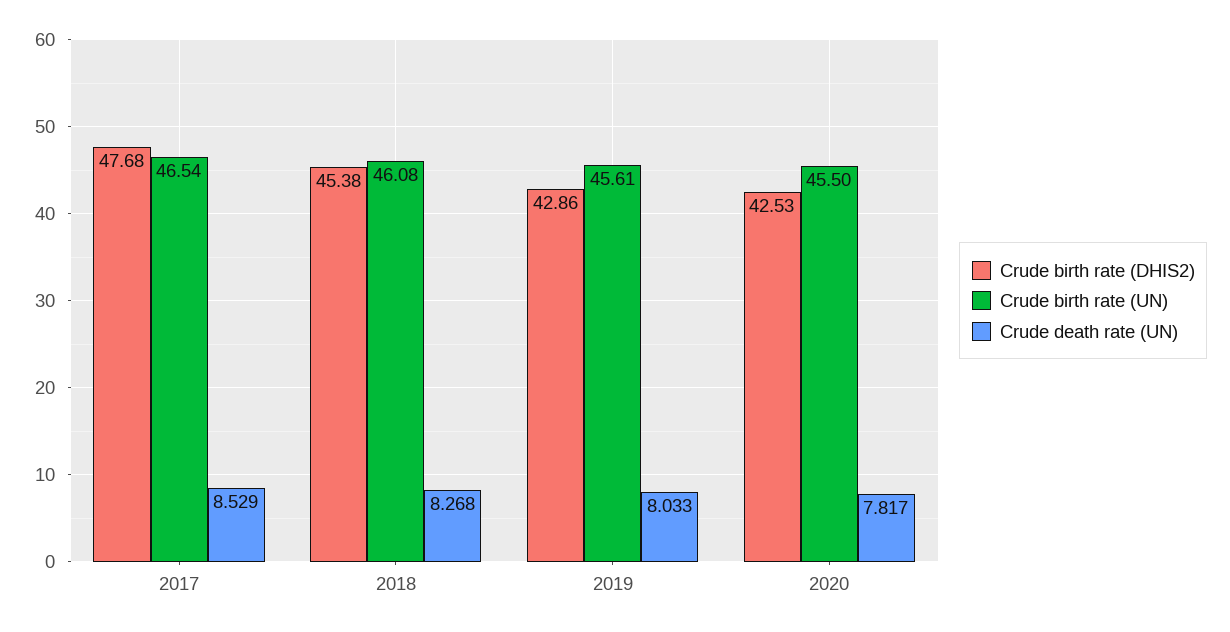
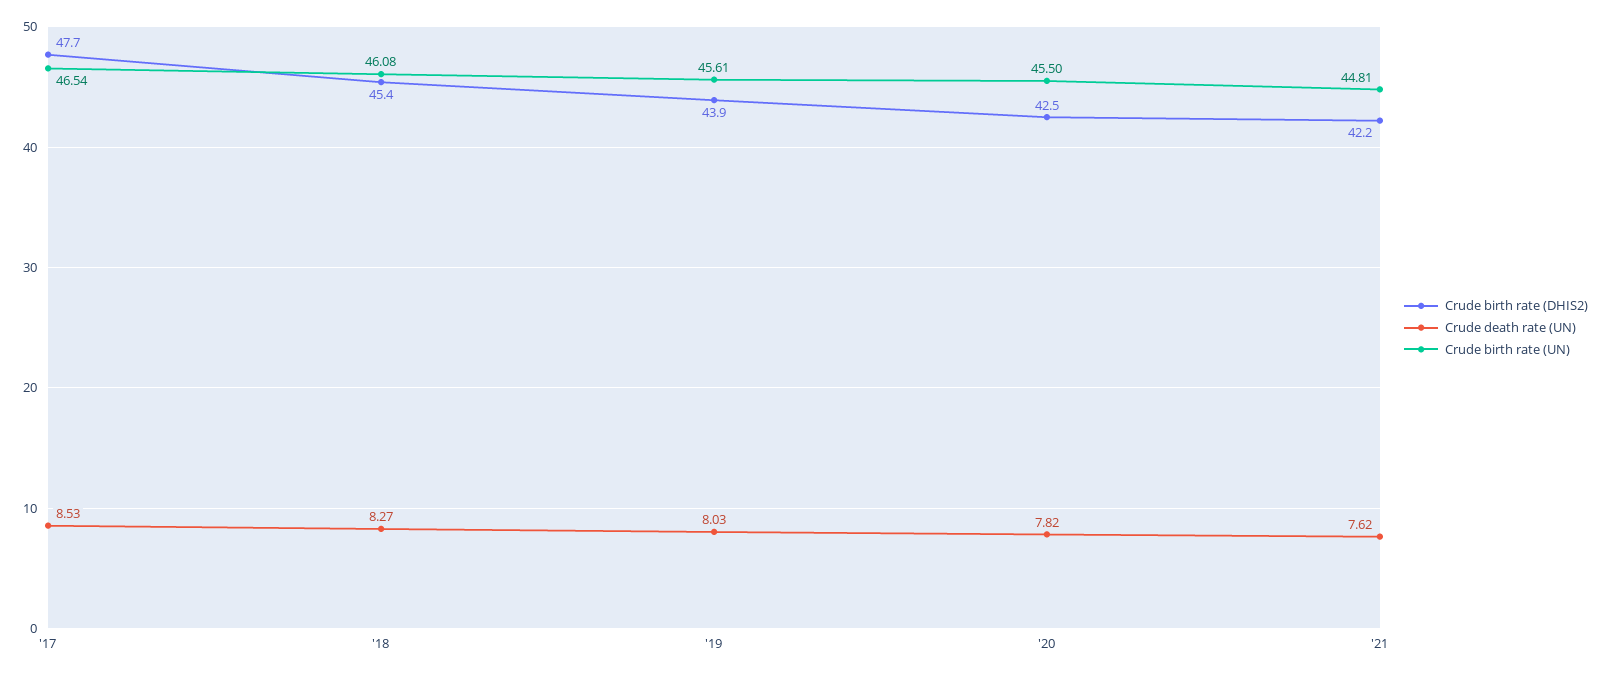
Crude birth rate (DHIS2), 2019: 42.86 -> 43.9
Crude birth rate (DHIS2), '21: none -> 42.2
Crude death rate (UN), '21: none -> 7.62
Crude birth rate (UN), '21: none -> 44.81

